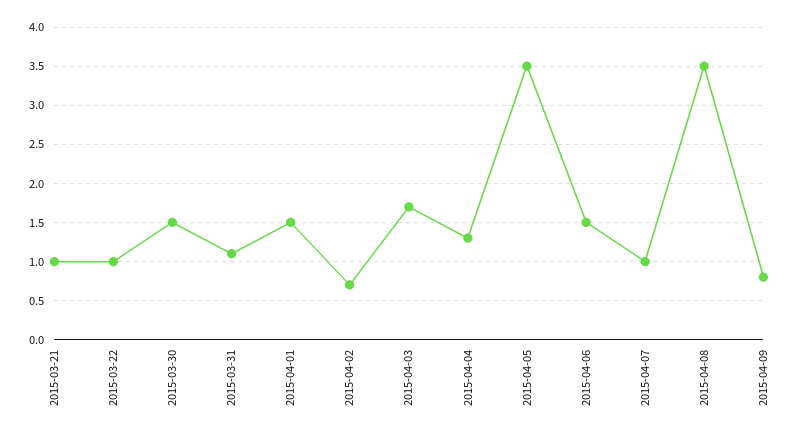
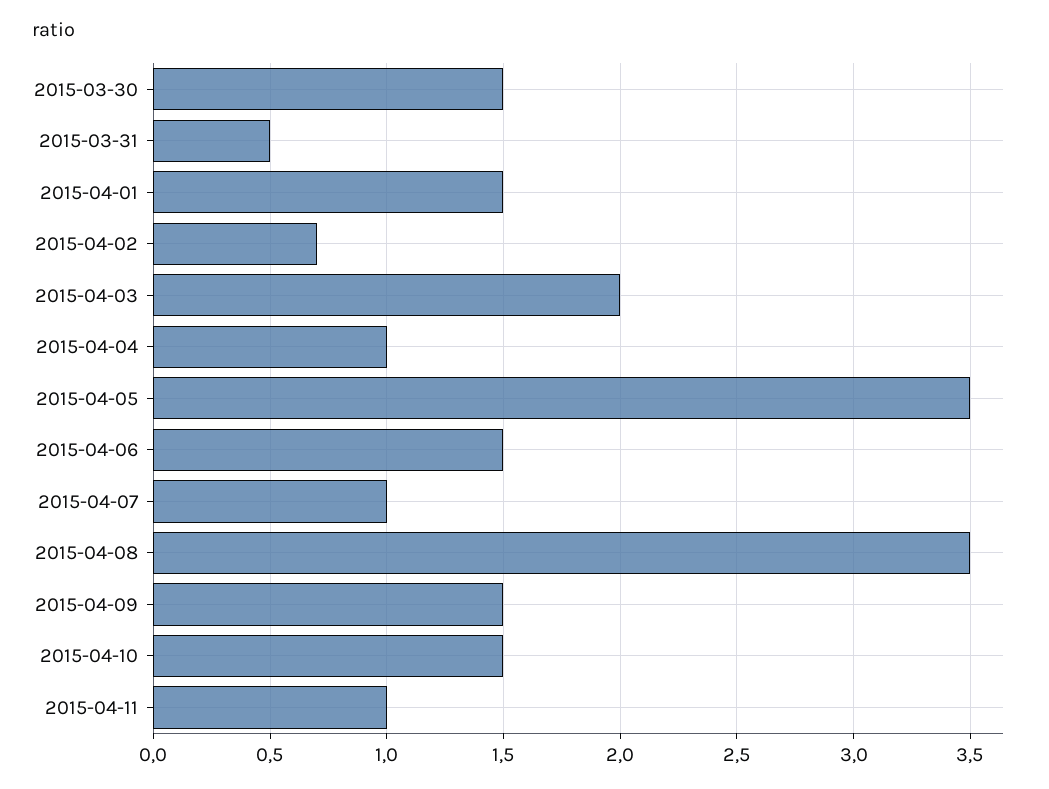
2015-03-21: 1 -> none
2015-03-22: 1 -> none
2015-03-31: 1.1 -> 0.5
2015-04-03: 1.7 -> 2
2015-04-04: 1.3 -> 1
2015-04-09: 0.8 -> 1.5
2015-04-10: none -> 1.5
2015-04-11: none -> 1

